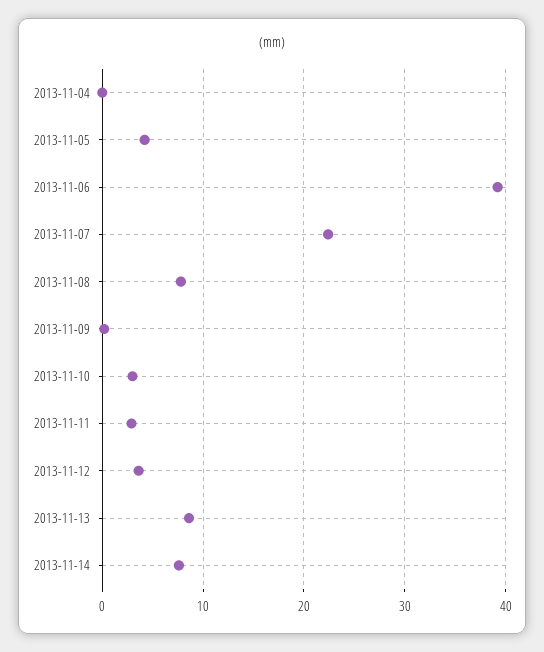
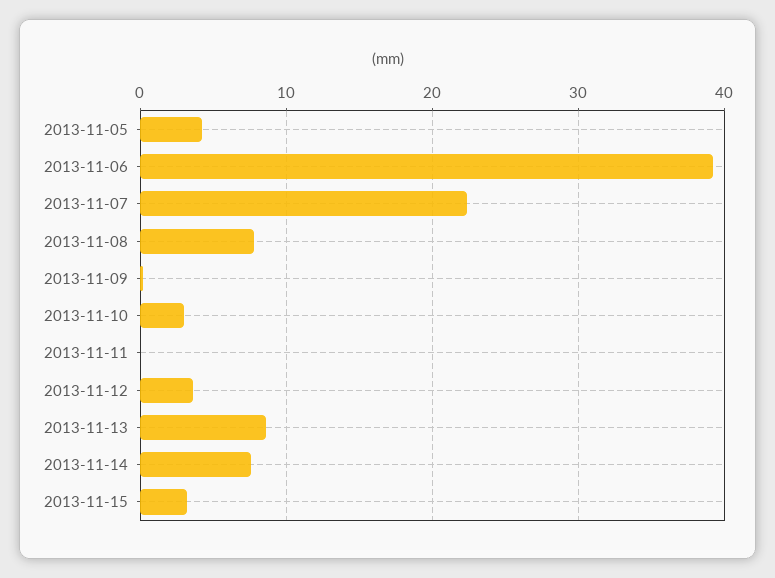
2013-11-04: 0 -> none
2013-11-11: 3 -> 0
2013-11-15: none -> 3

